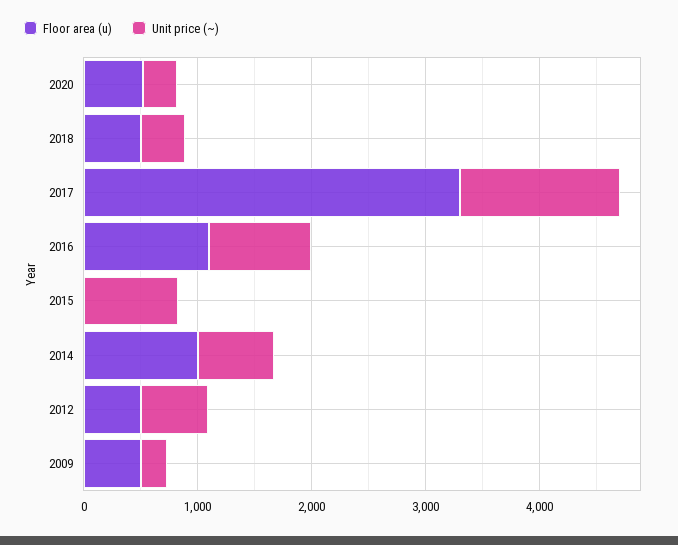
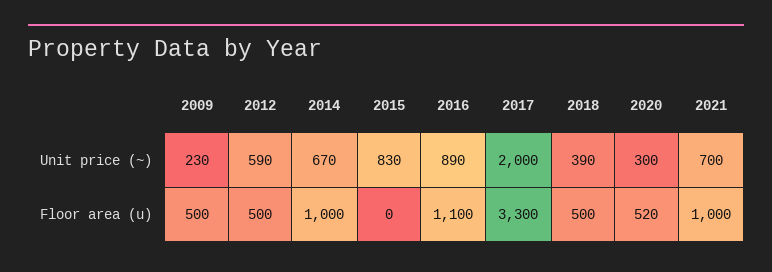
Unit price (~), 2017: 1400 -> 2000
Unit price (~), 2021: none -> 700
Floor area (u), 2021: none -> 1000

